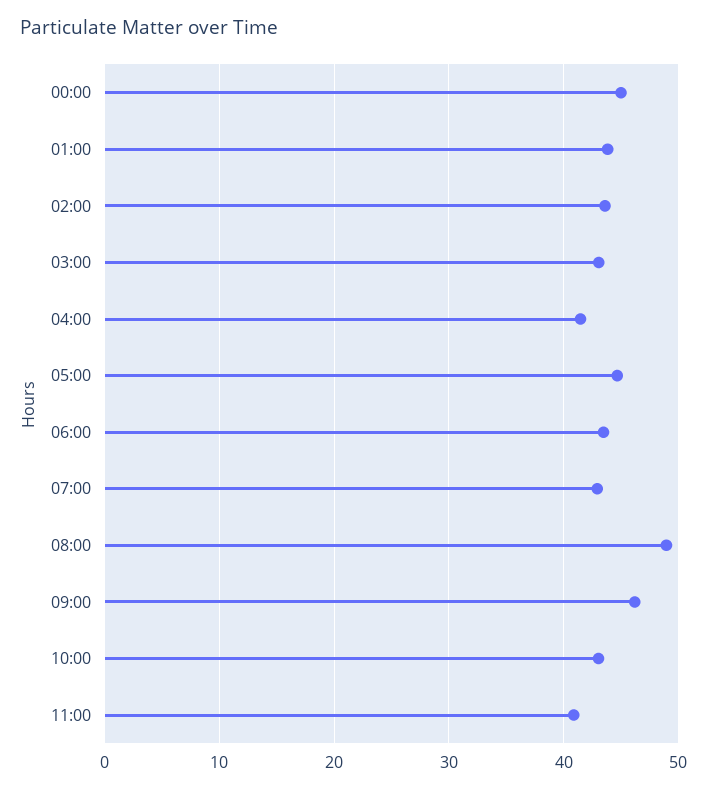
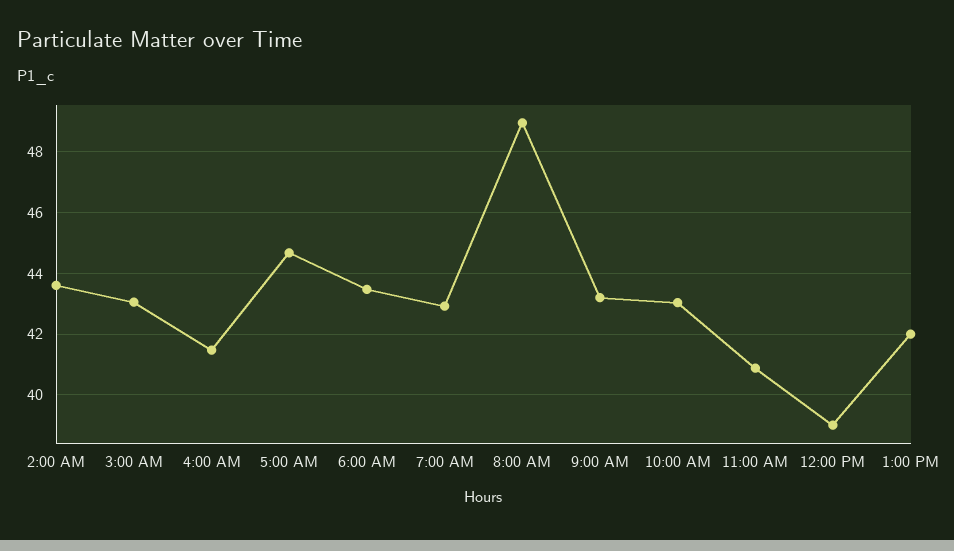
00:00: 45 -> none
01:00: 44 -> none
09:00: 46 -> 43.2
12:00 PM: none -> 39
1:00 PM: none -> 42

